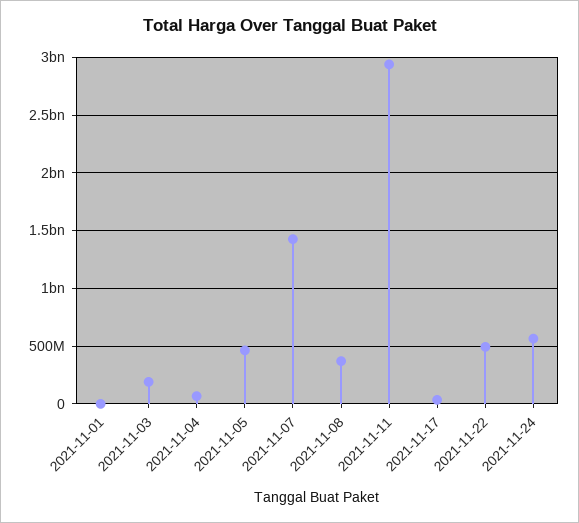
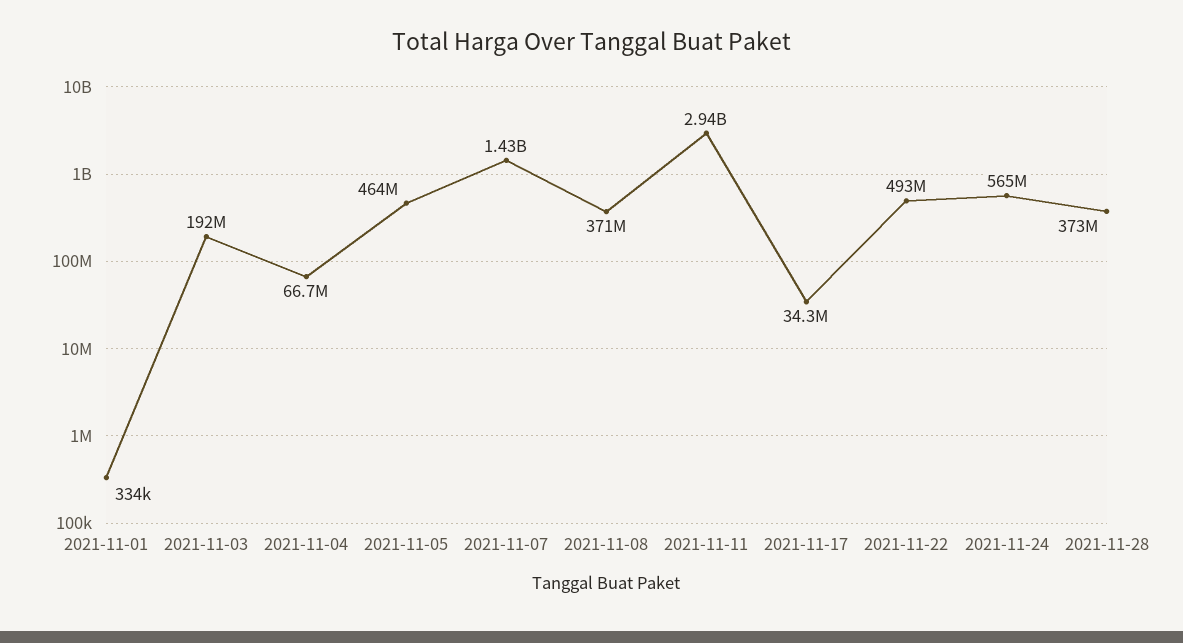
2021-11-28: none -> 373000000

